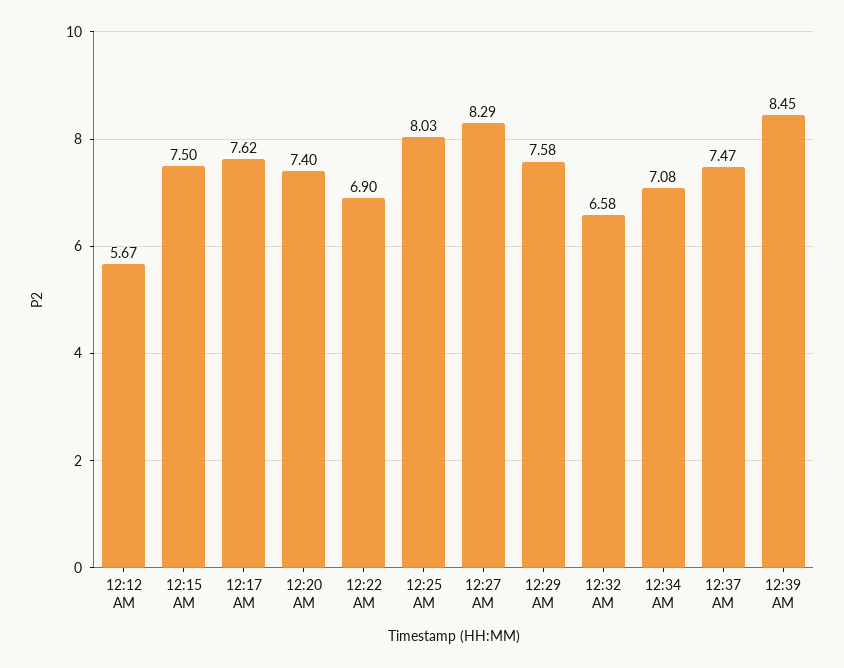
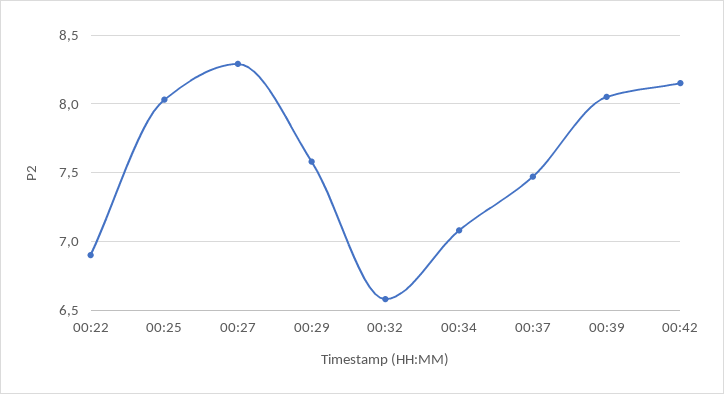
12:12 AM: 5.67 -> none
12:15 AM: 7.5 -> none
12:17 AM: 7.62 -> none
12:20 AM: 7.4 -> none
12:39 AM: 8.45 -> 8.05
00:42: none -> 8.15

